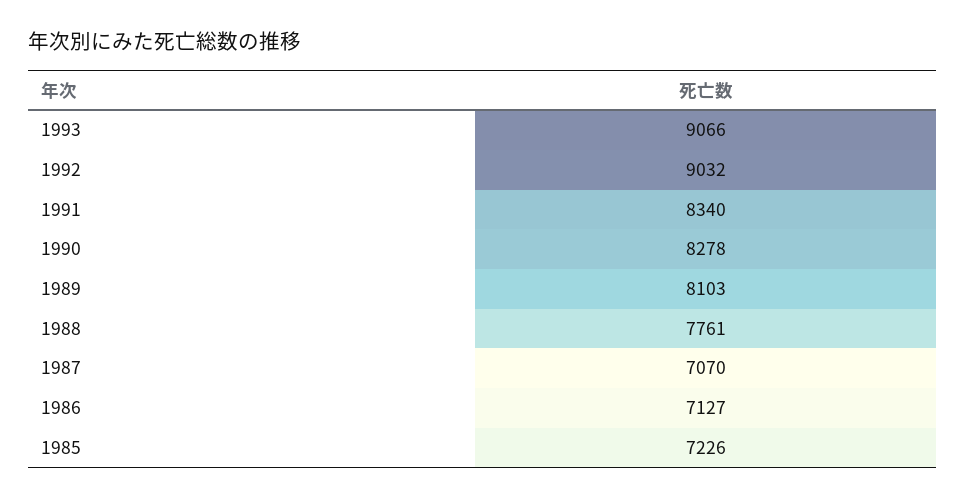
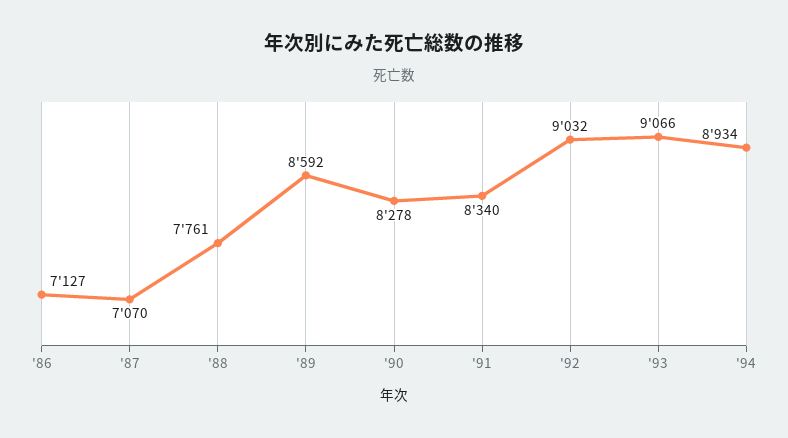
1989: 8103 -> 8592
1985: 7226 -> none
'94: none -> 8934

